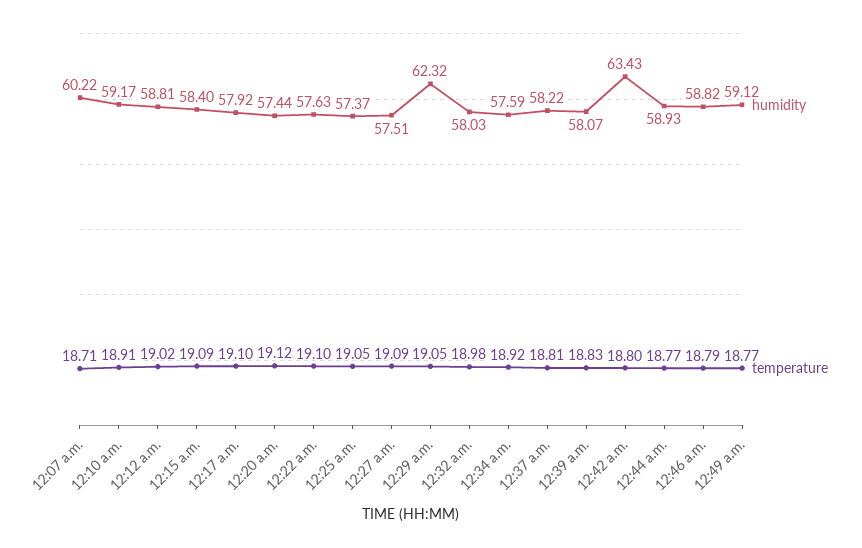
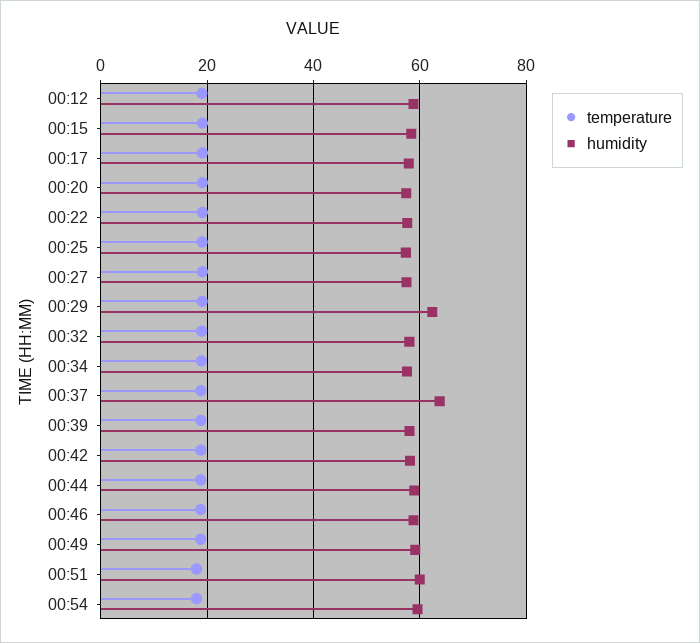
humidity, 12:07 a.m.: 60.22 -> none
temperature, 12:07 a.m.: 18.71 -> none
humidity, 12:10 a.m.: 59.17 -> none
temperature, 12:10 a.m.: 18.91 -> none
humidity, 12:37 a.m.: 58.22 -> 64
humidity, 12:42 a.m.: 63.43 -> 58
temperature, 00:51: none -> 18
humidity, 00:51: none -> 60
temperature, 00:54: none -> 18
humidity, 00:54: none -> 60

